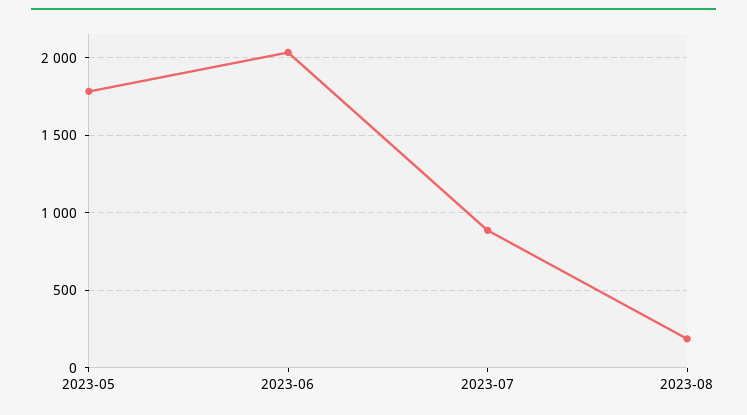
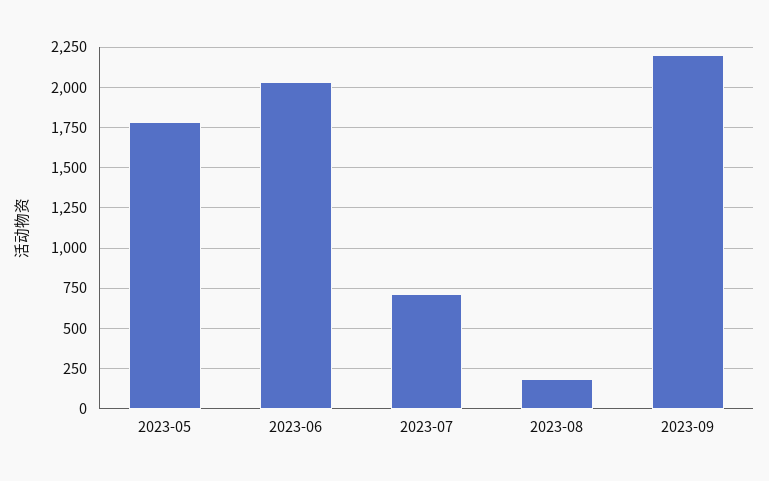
2023-07: 900 -> 700
2023-09: none -> 2200

